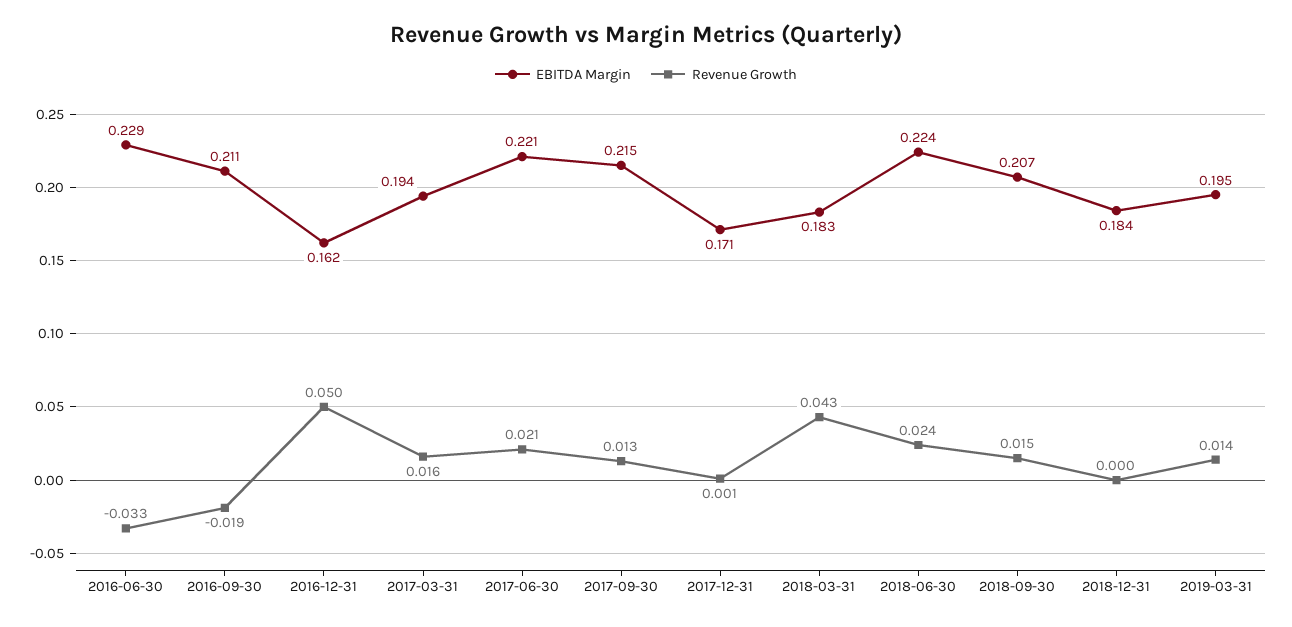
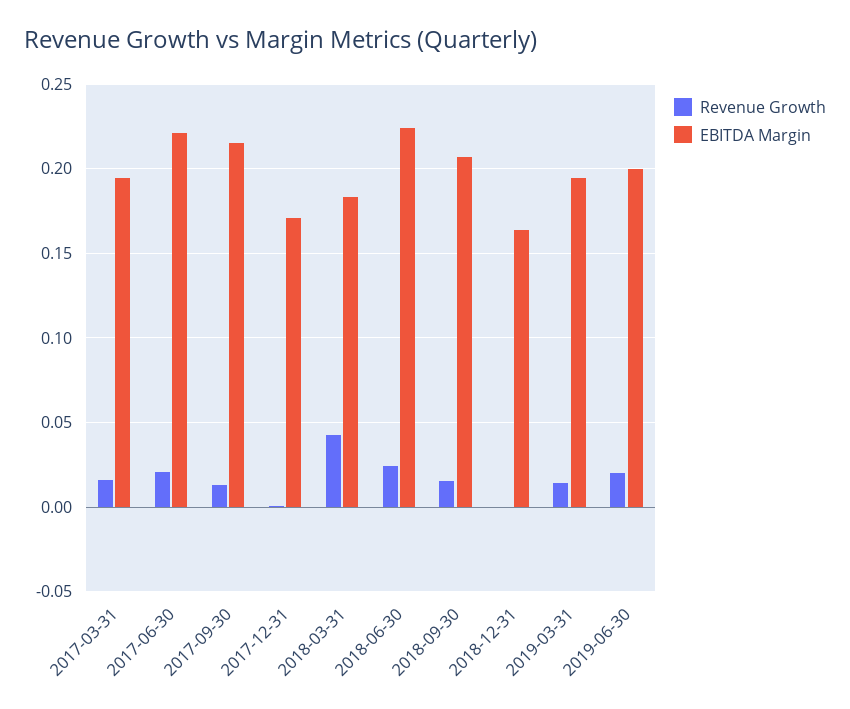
EBITDA Margin, 2016-06-30: 0.229 -> none
Revenue Growth, 2016-06-30: -0.033 -> none
EBITDA Margin, 2016-09-30: 0.211 -> none
Revenue Growth, 2016-09-30: -0.019 -> none
EBITDA Margin, 2016-12-31: 0.162 -> none
Revenue Growth, 2016-12-31: 0.05 -> none
EBITDA Margin, 2018-12-31: 0.184 -> 0.165
Revenue Growth, 2019-06-30: none -> 0.02
EBITDA Margin, 2019-06-30: none -> 0.2

